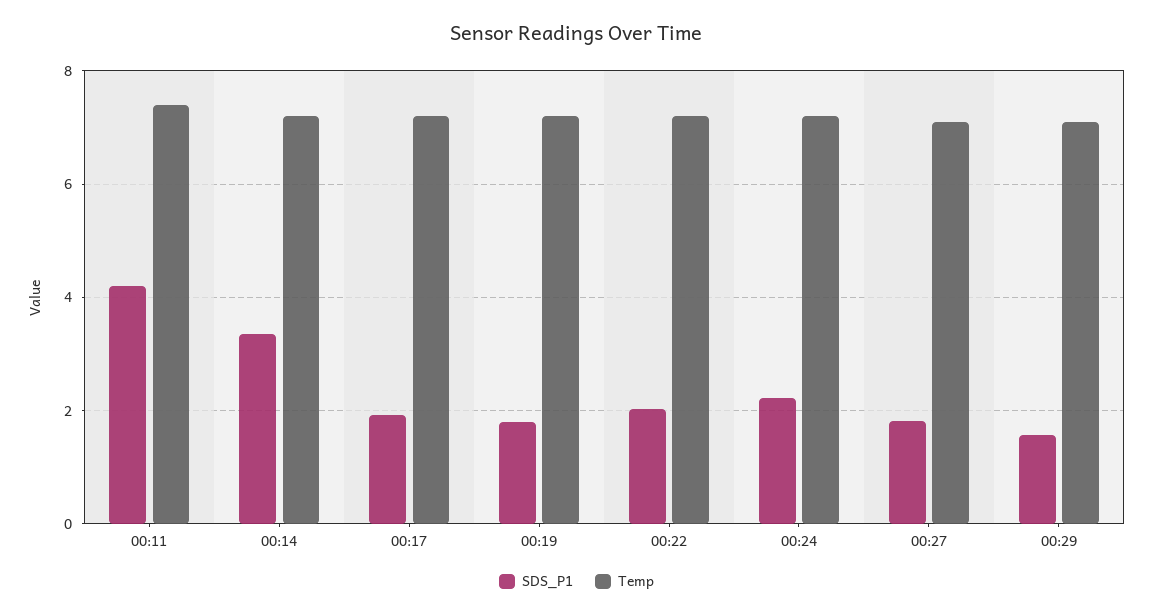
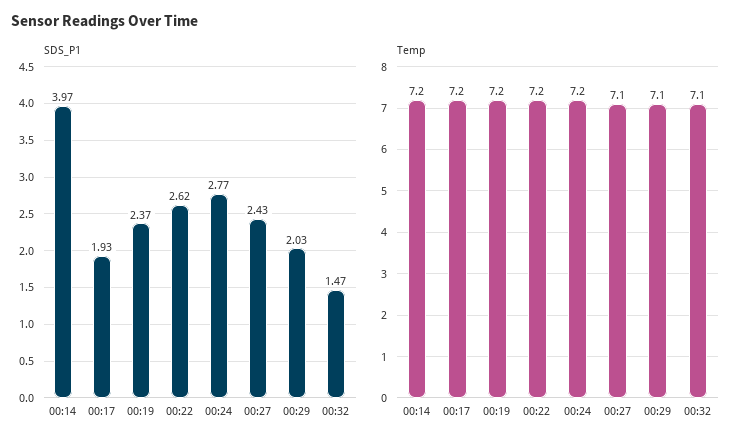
SDS_P1, 00:11: 4.2 -> none
Temp, 00:11: 7.4 -> none
SDS_P1, 00:14: 3.4 -> 3.97
SDS_P1, 00:19: 1.8 -> 2.37
SDS_P1, 00:22: 2 -> 2.62
SDS_P1, 00:24: 2.2 -> 2.77
SDS_P1, 00:27: 1.8 -> 2.43
SDS_P1, 00:29: 1.6 -> 2.03
SDS_P1, 00:32: none -> 1.47
Temp, 00:32: none -> 7.1

